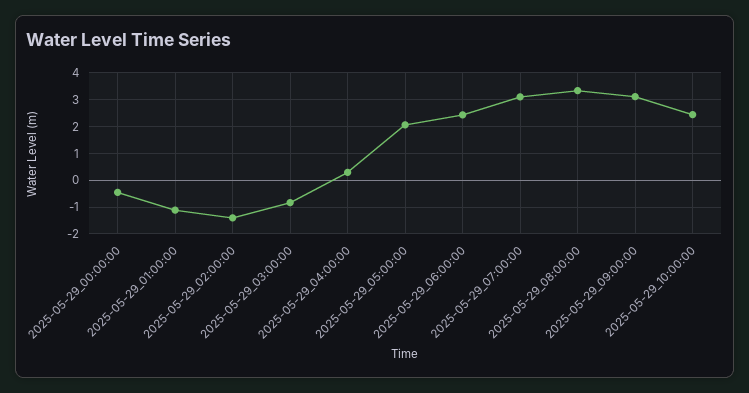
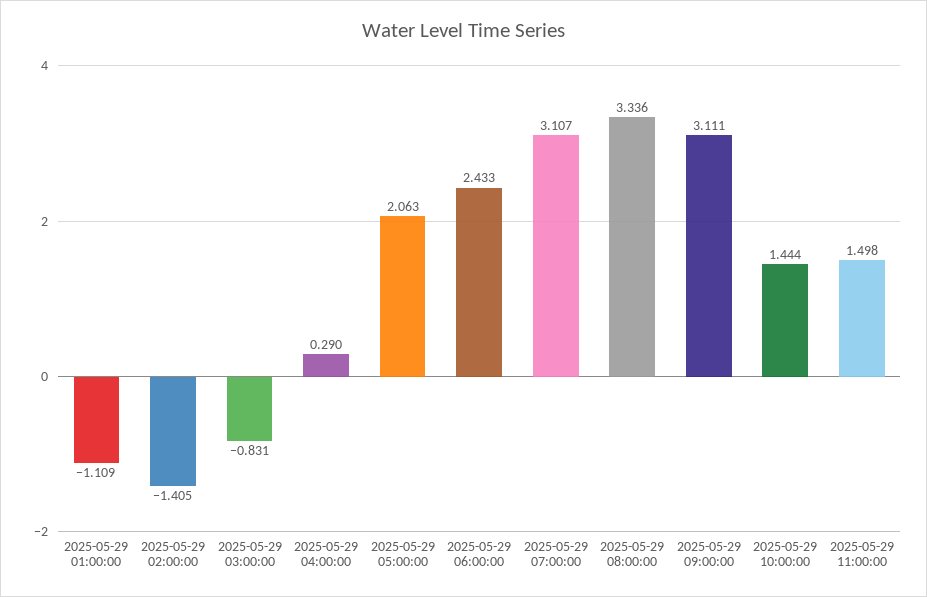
2025-05-29_00:00:00: -0.5 -> none
2025-05-29_10:00:00: 2.5 -> 1.444
2025-05-29 11:00:00: none -> 1.498

